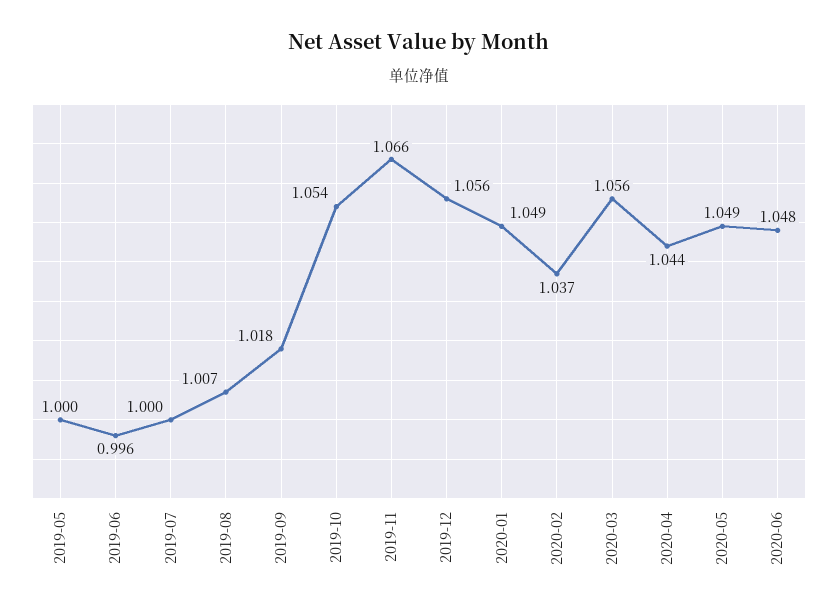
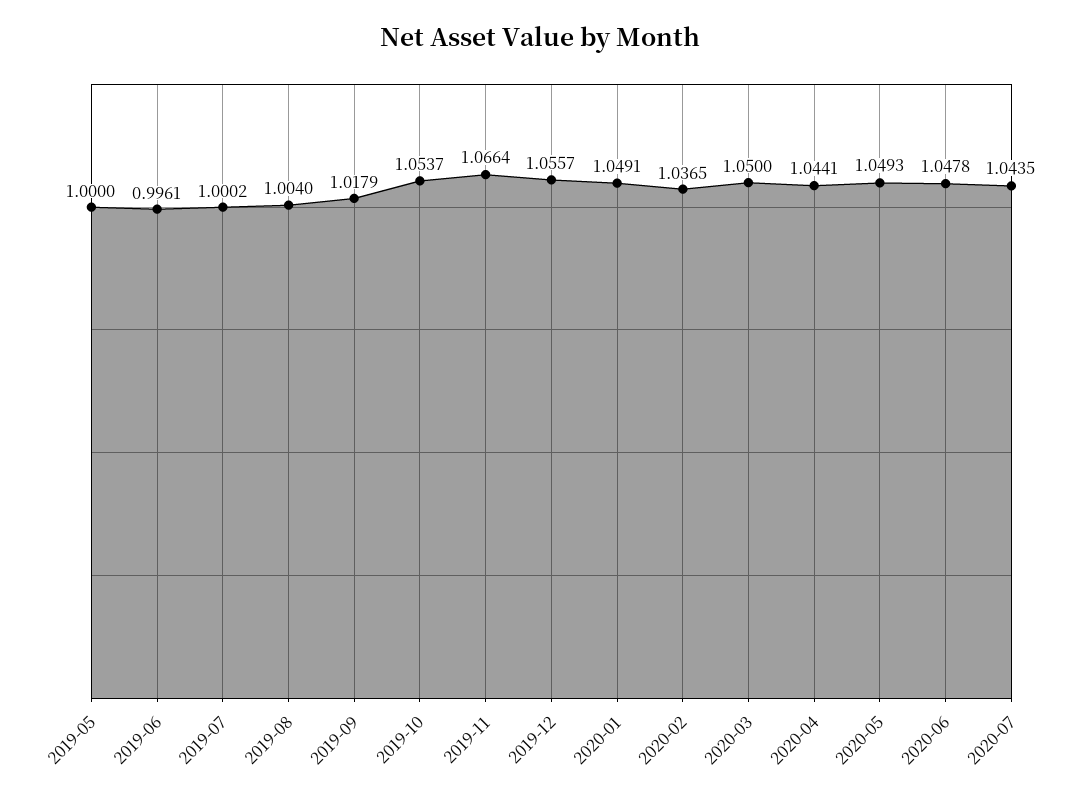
2019-08: 1.007 -> 1.004
2020-03: 1.056 -> 1.05
2020-07: none -> 1.0435

